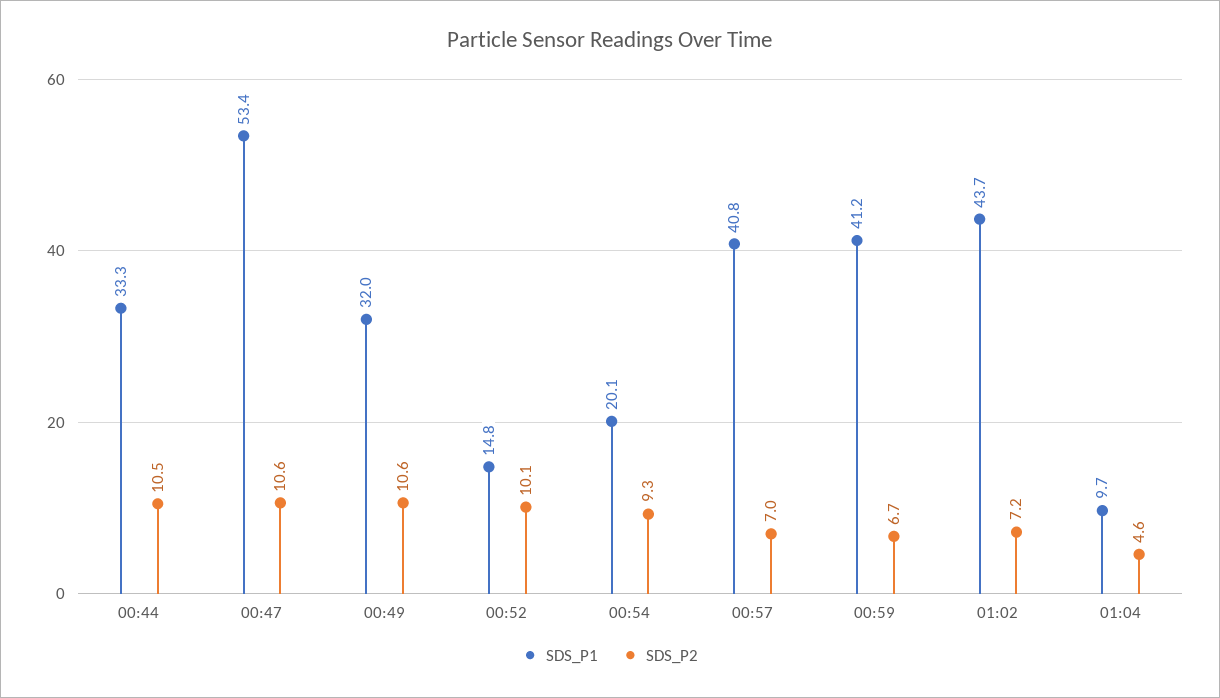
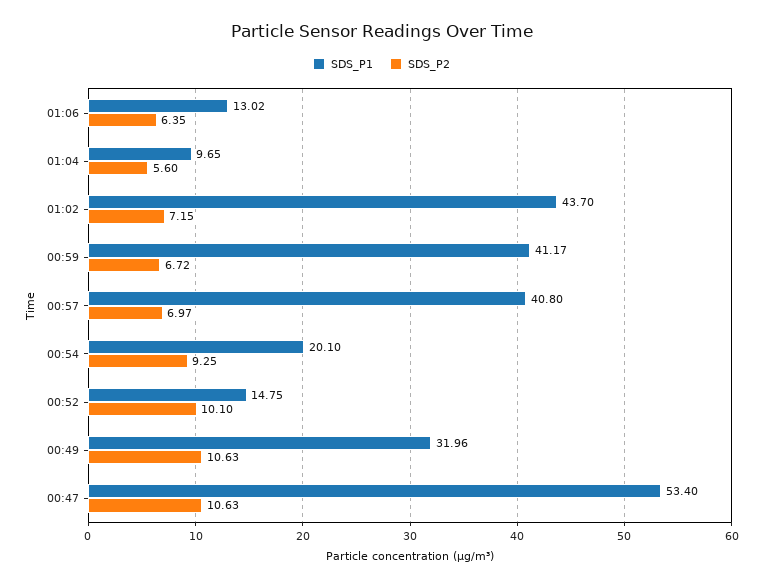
SDS_P1, 00:44: 33.3 -> none
SDS_P2, 00:44: 10.5 -> none
SDS_P2, 01:04: 4.6 -> 5.6
SDS_P1, 01:06: none -> 13.02
SDS_P2, 01:06: none -> 6.35

